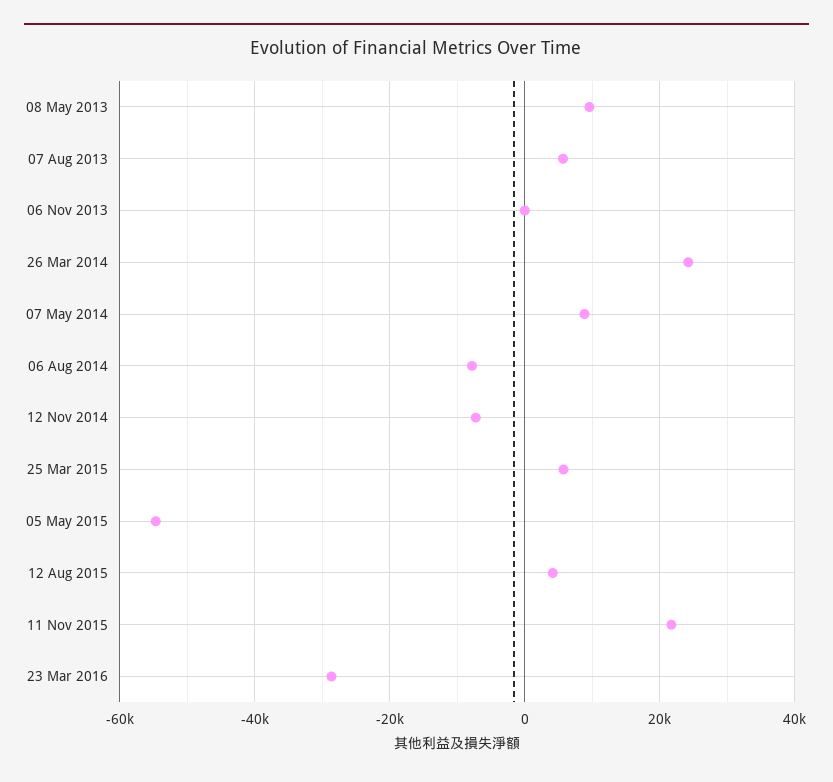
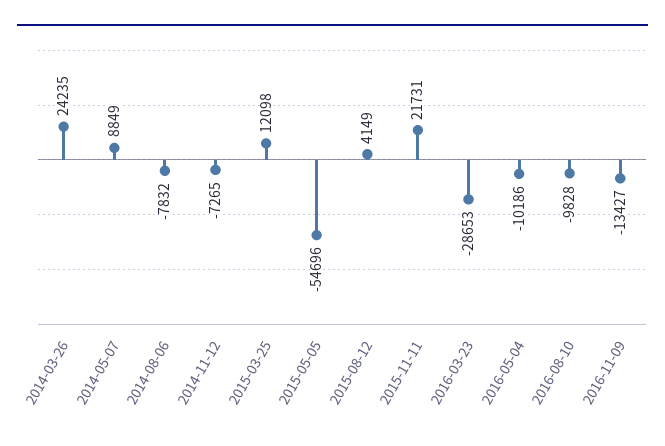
08 May 2013: 10000 -> none
07 Aug 2013: 6000 -> none
06 Nov 2013: 0 -> none
25 Mar 2015: 6000 -> 12098
2016-05-04: none -> -10186
2016-08-10: none -> -9828
2016-11-09: none -> -13427

